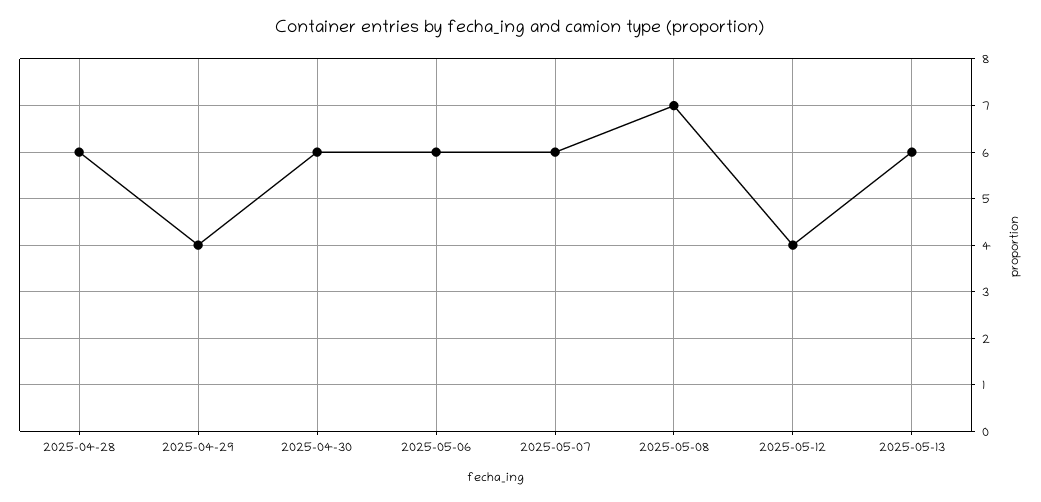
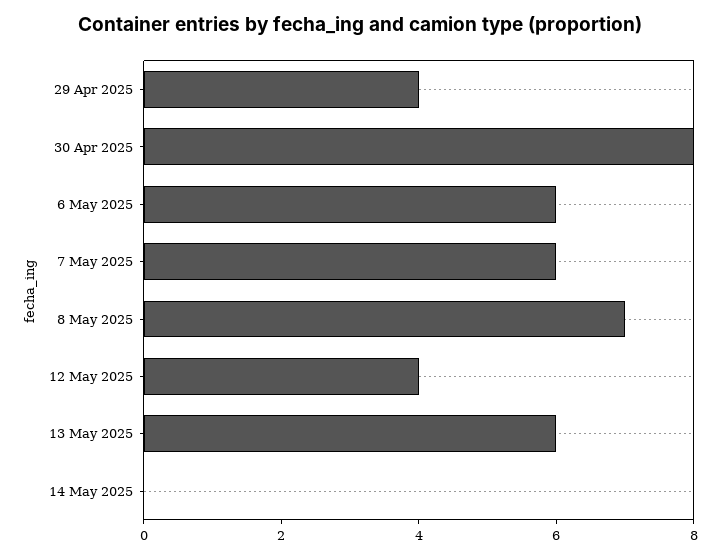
2025-04-28: 6 -> none
2025-04-30: 6 -> 8
14 May 2025: none -> 0

